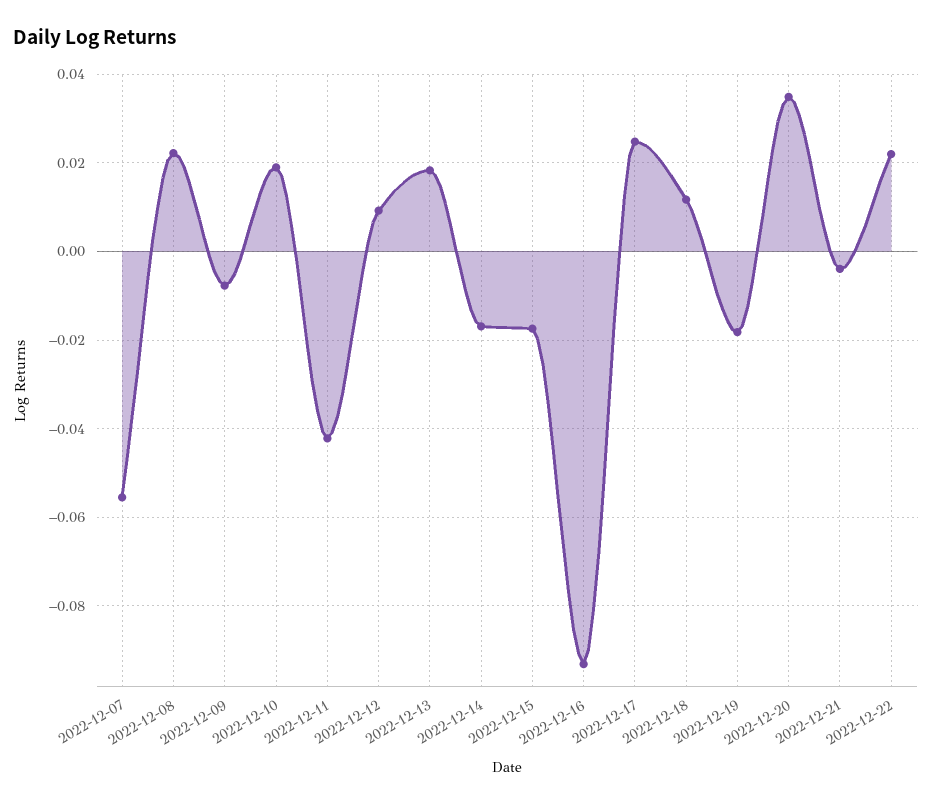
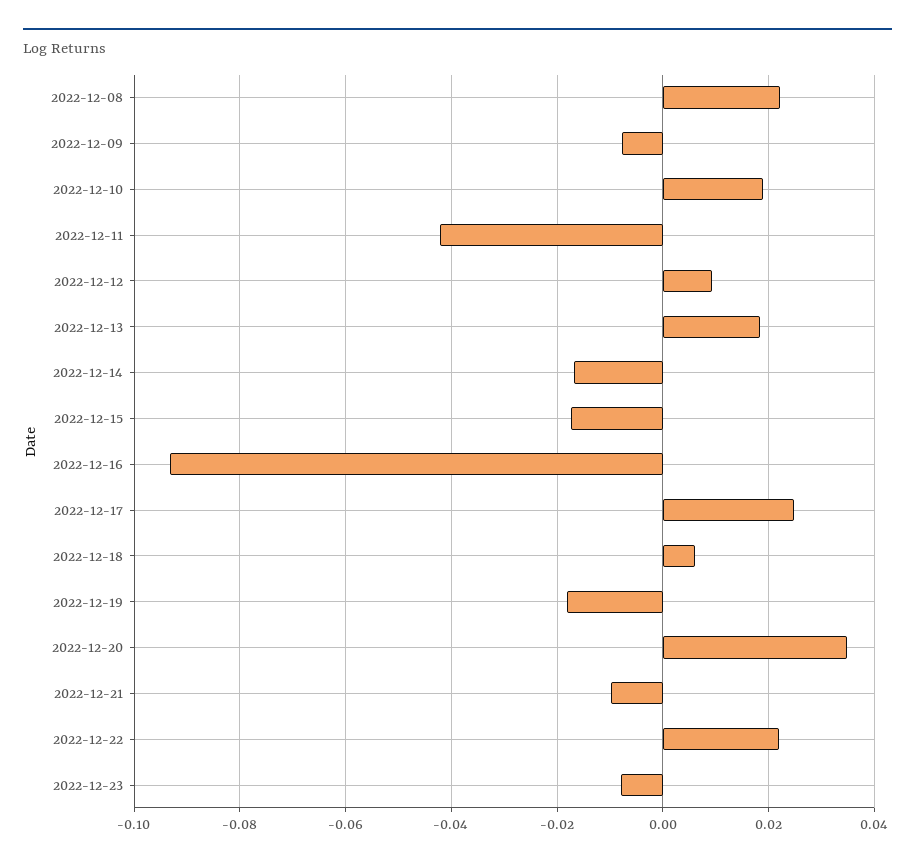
2022-12-07: -0.056 -> none
2022-12-18: 0.012 -> 0.006
2022-12-21: -0.004 -> -0.01
2022-12-23: none -> -0.008

